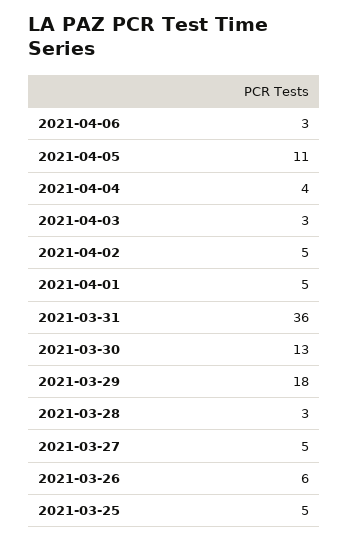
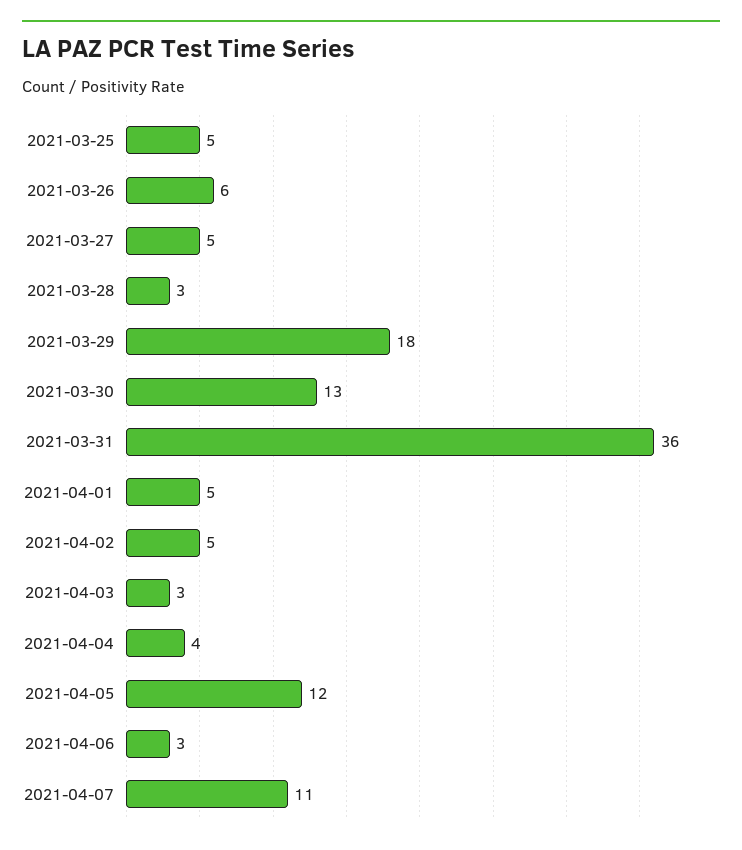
2021-04-05: 11 -> 12
2021-04-07: none -> 11

